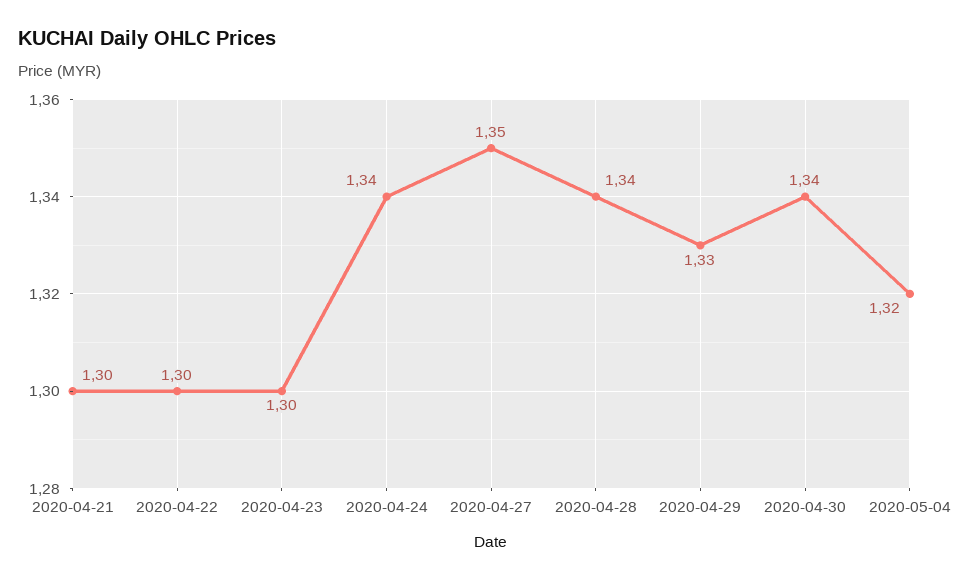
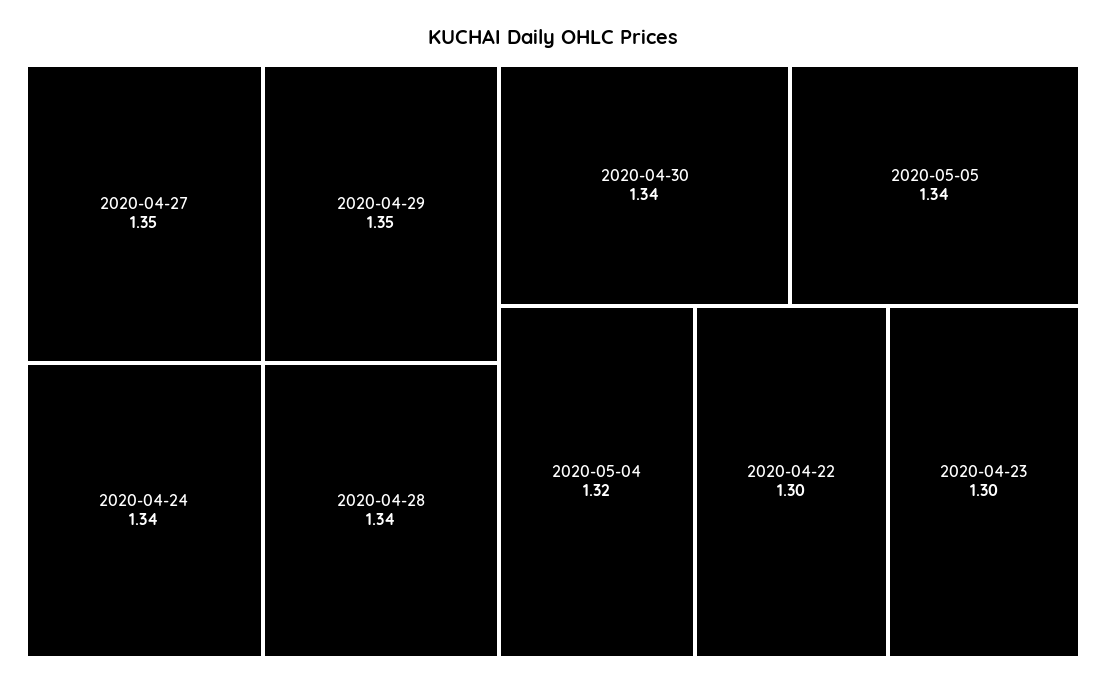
2020-04-21: 1.3 -> none
2020-04-29: 1.33 -> 1.35
2020-05-05: none -> 1.34

